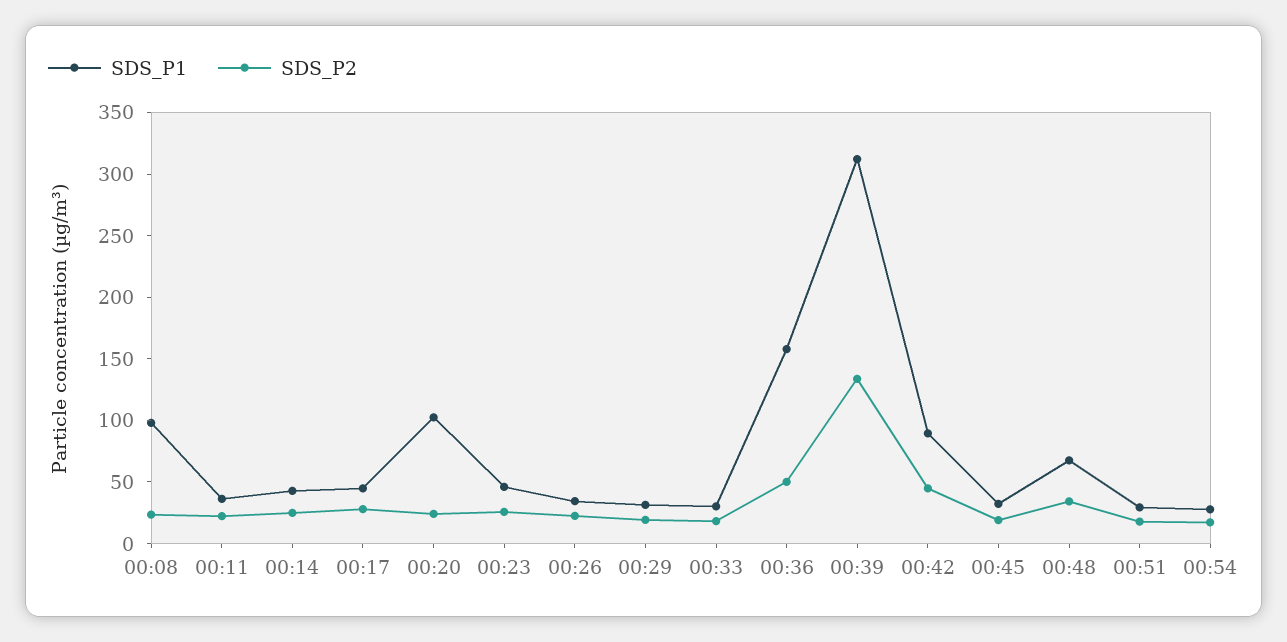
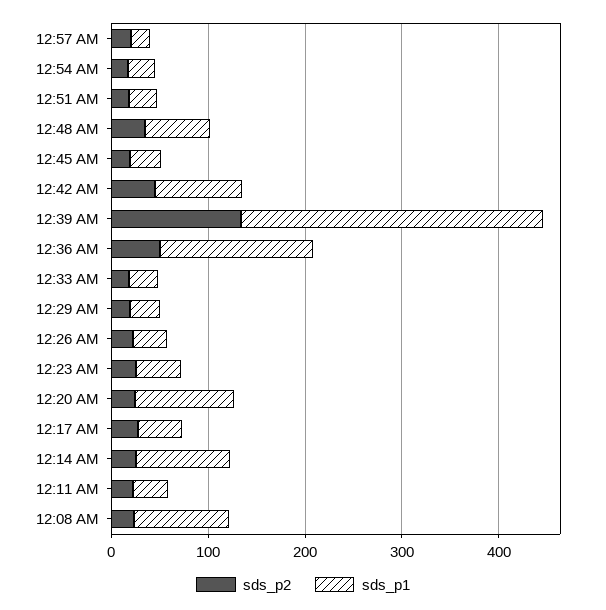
SDS_P1, 00:14: 40 -> 100
SDS_P2, 12:57 AM: none -> 20
SDS_P1, 12:57 AM: none -> 20

